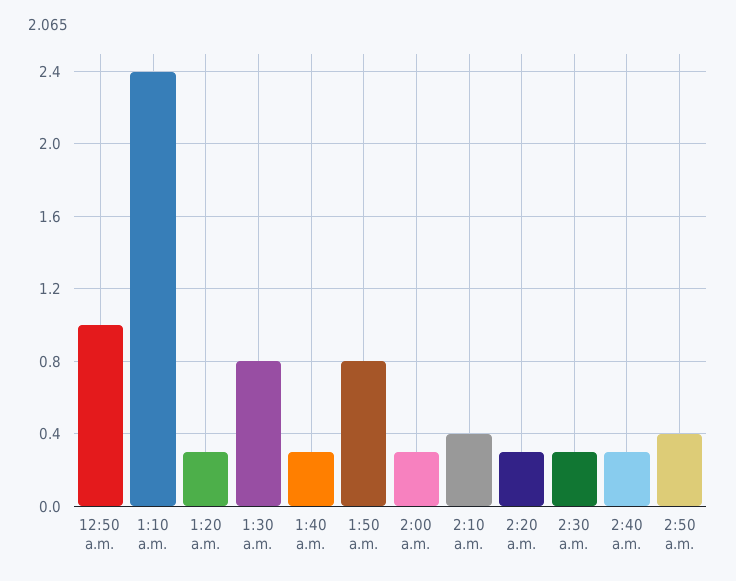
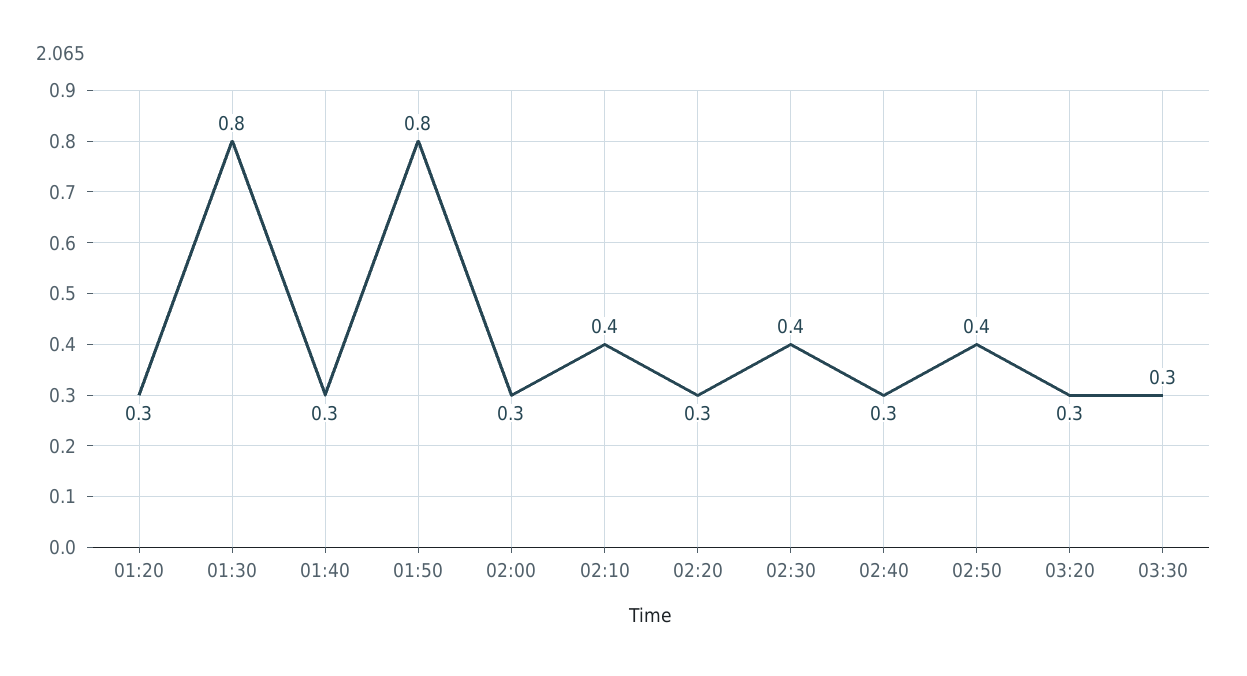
12:50 a.m.: 1 -> none
1:10 a.m.: 2.4 -> none
2:30 a.m.: 0.3 -> 0.4
03:20: none -> 0.3
03:30: none -> 0.3

